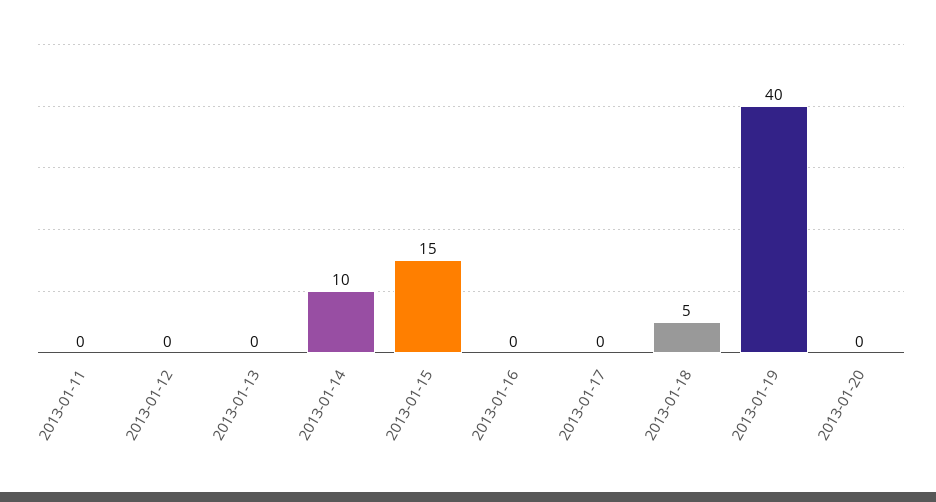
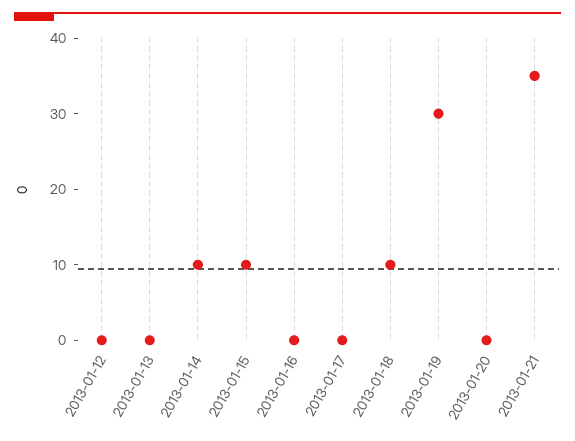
2013-01-11: 0 -> none
2013-01-15: 15 -> 10
2013-01-18: 5 -> 10
2013-01-19: 40 -> 30
2013-01-21: none -> 35

